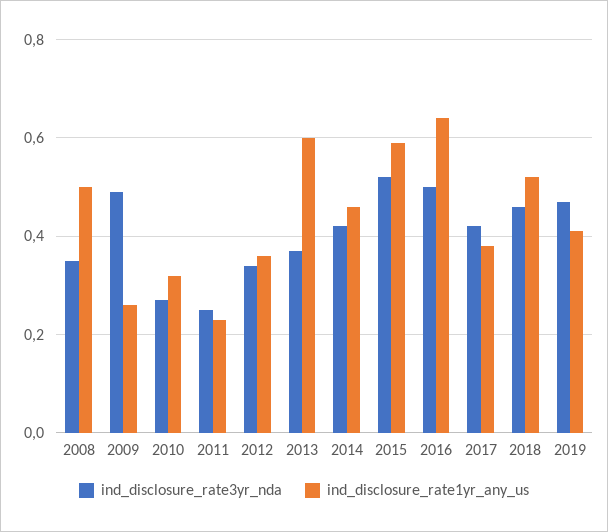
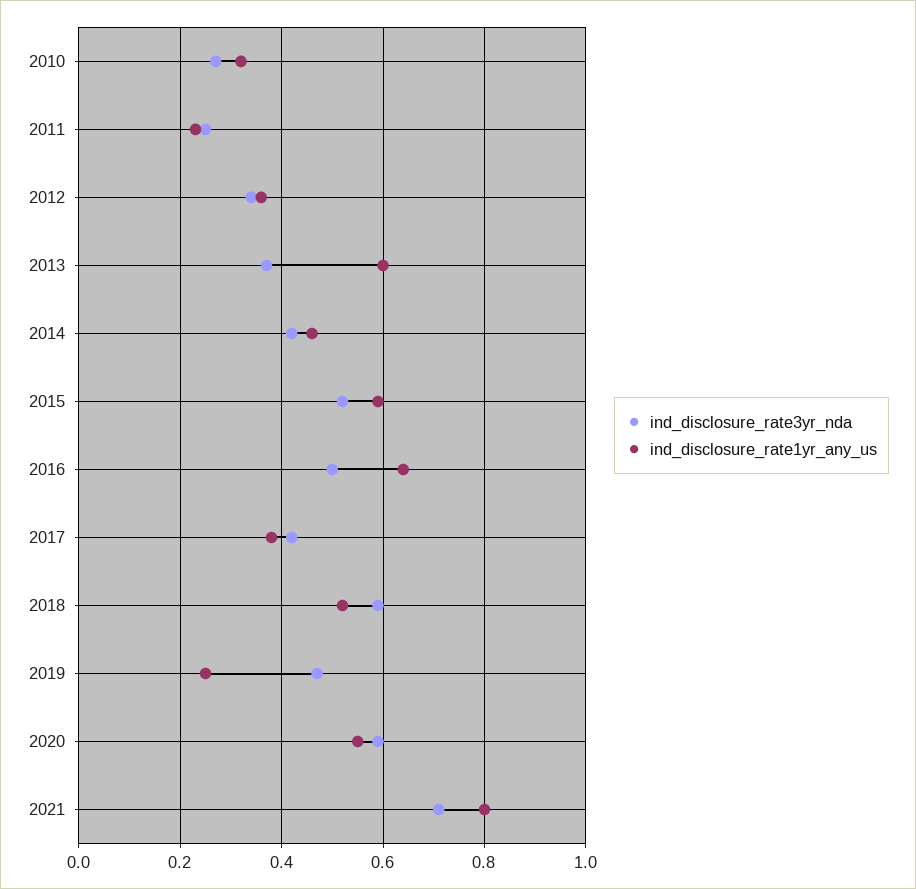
ind_disclosure_rate3yr_nda, 2008: 0.35 -> none
ind_disclosure_rate1yr_any_us, 2008: 0.5 -> none
ind_disclosure_rate3yr_nda, 2009: 0.5 -> none
ind_disclosure_rate1yr_any_us, 2009: 0.25 -> none
ind_disclosure_rate3yr_nda, 2018: 0.45 -> 0.6
ind_disclosure_rate1yr_any_us, 2019: 0.4 -> 0.25
ind_disclosure_rate3yr_nda, 2020: none -> 0.6
ind_disclosure_rate1yr_any_us, 2020: none -> 0.55
ind_disclosure_rate3yr_nda, 2021: none -> 0.7
ind_disclosure_rate1yr_any_us, 2021: none -> 0.8

